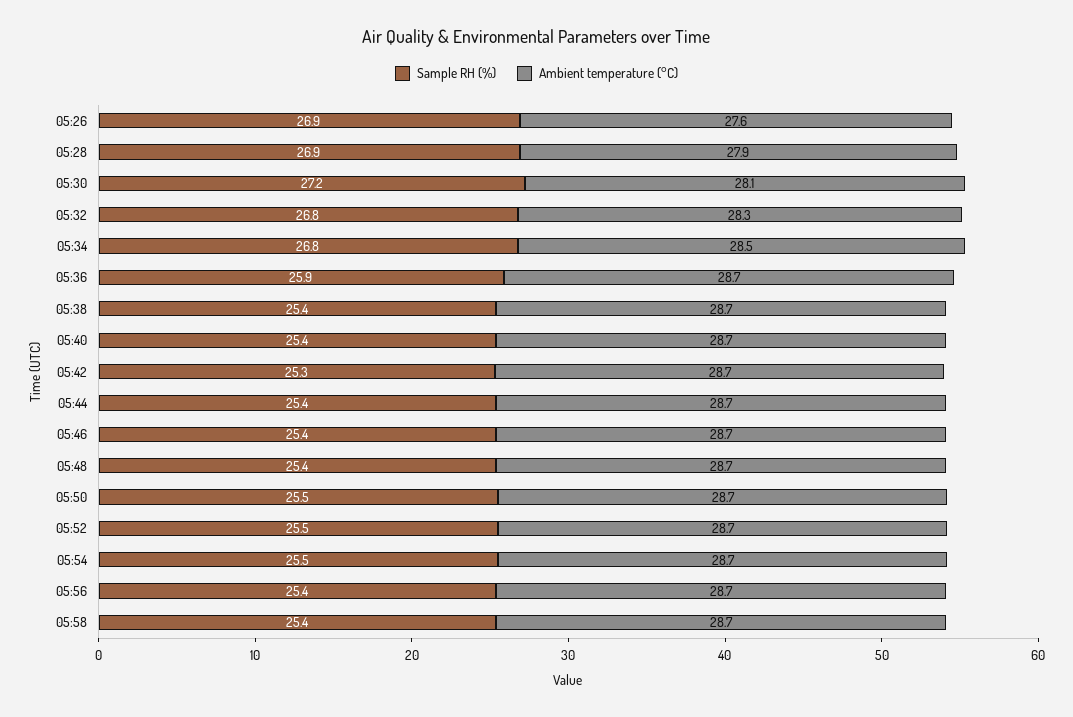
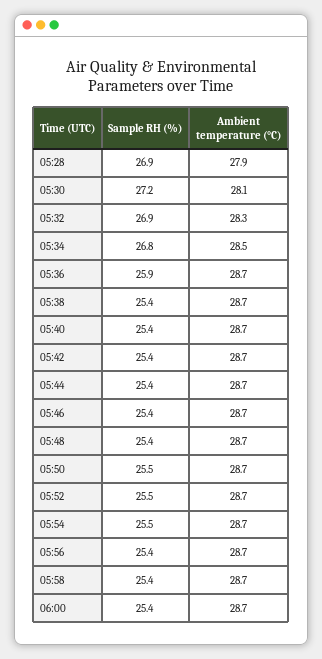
Sample RH (%), 05:26: 26.9 -> none
Ambient temperature (°C), 05:26: 27.6 -> none
Sample RH (%), 05:32: 26.8 -> 26.9
Sample RH (%), 05:42: 25.3 -> 25.4
Sample RH (%), 06:00: none -> 25.4
Ambient temperature (°C), 06:00: none -> 28.7

